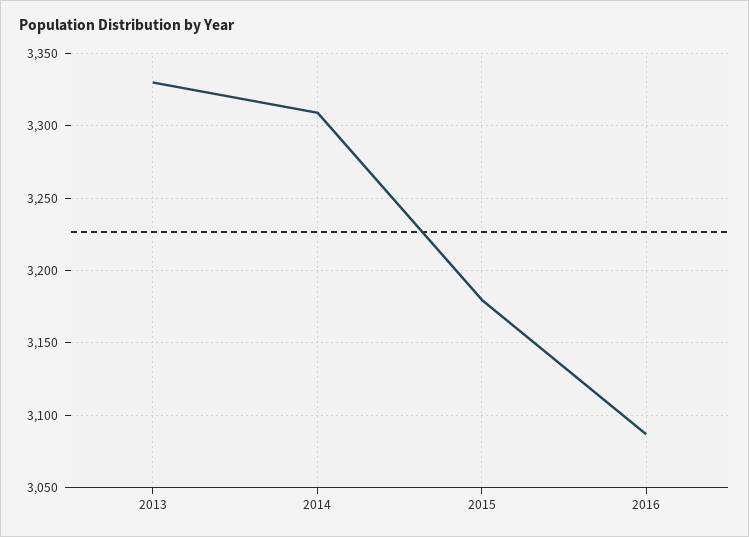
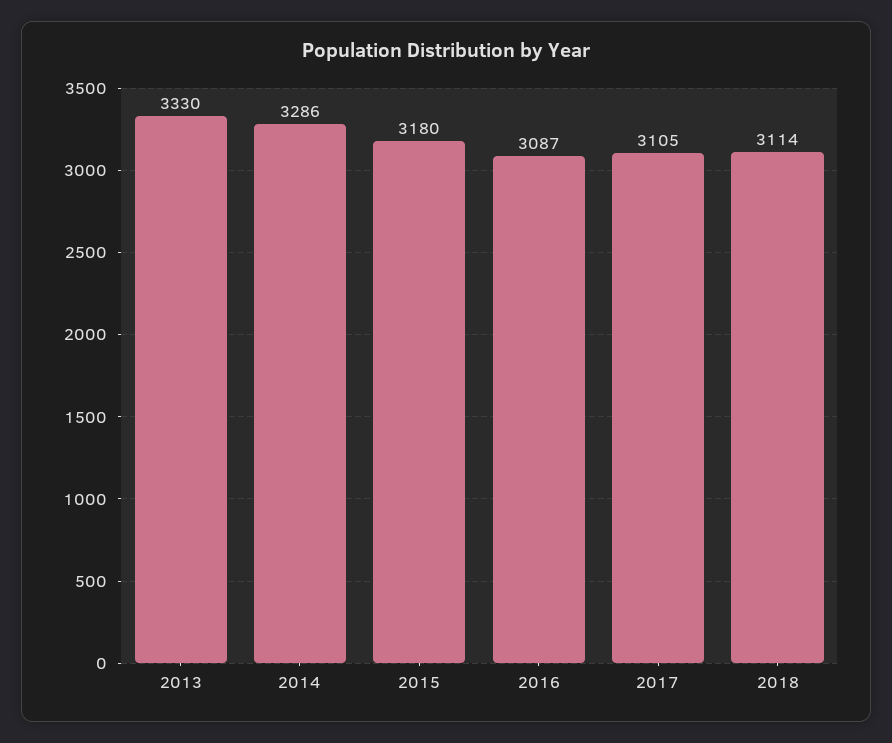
2014: 3310 -> 3286
2017: none -> 3105
2018: none -> 3114

